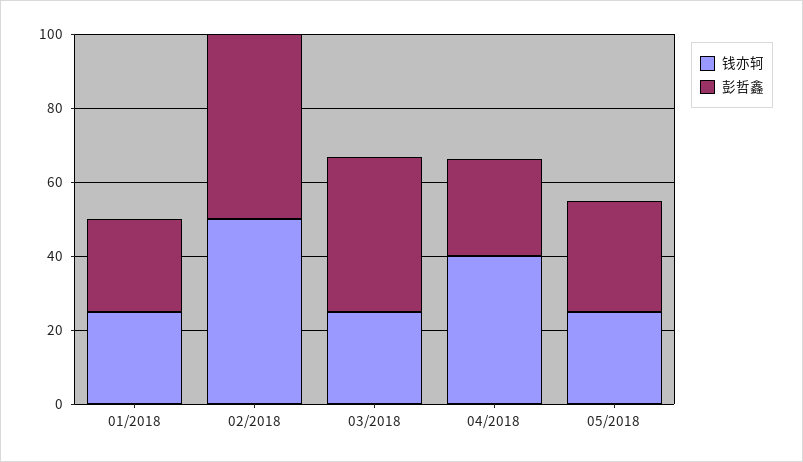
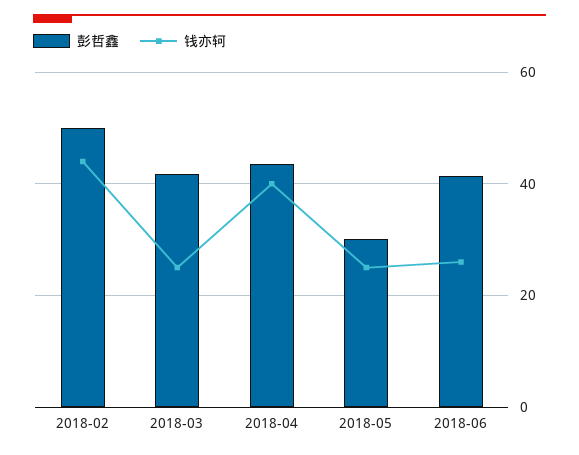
钱亦轲, 01/2018: 25 -> none
彭哲鑫, 01/2018: 25 -> none
钱亦轲, 02/2018: 50 -> 44
彭哲鑫, 04/2018: 25 -> 44
彭哲鑫, 2018-06: none -> 42
钱亦轲, 2018-06: none -> 26

